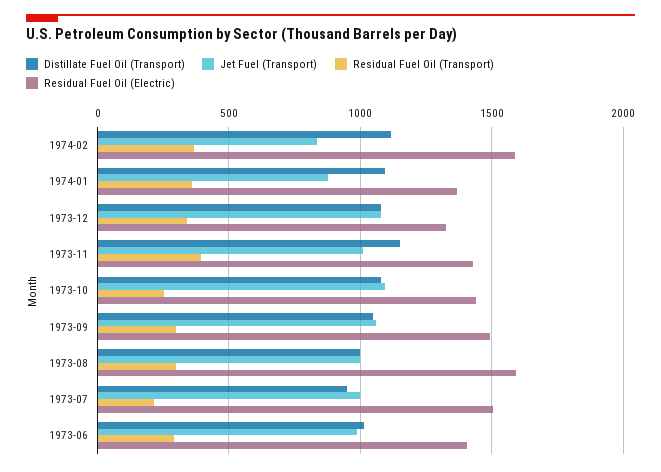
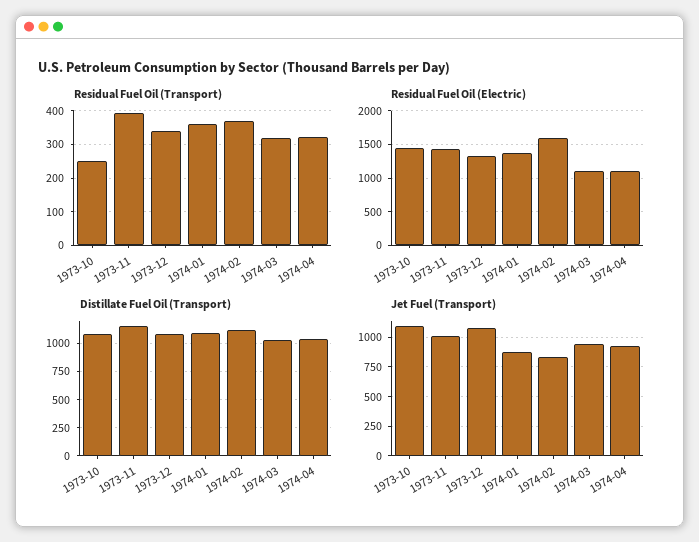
Distillate Fuel Oil (Transport), 1973-09: 1050 -> none
Jet Fuel (Transport), 1973-09: 1050 -> none
Residual Fuel Oil (Transport), 1973-09: 300 -> none
Residual Fuel Oil (Electric), 1973-09: 1500 -> none
Distillate Fuel Oil (Transport), 1973-08: 1000 -> none
Jet Fuel (Transport), 1973-08: 1000 -> none
Residual Fuel Oil (Transport), 1973-08: 300 -> none
Residual Fuel Oil (Electric), 1973-08: 1600 -> none
Distillate Fuel Oil (Transport), 1973-07: 950 -> none
Jet Fuel (Transport), 1973-07: 1000 -> none
Residual Fuel Oil (Transport), 1973-07: 200 -> none
Residual Fuel Oil (Electric), 1973-07: 1500 -> none
Distillate Fuel Oil (Transport), 1973-06: 1000 -> none
Jet Fuel (Transport), 1973-06: 1000 -> none
Residual Fuel Oil (Transport), 1973-06: 300 -> none
Residual Fuel Oil (Electric), 1973-06: 1400 -> none
Residual Fuel Oil (Transport), 1974-03: none -> 320
Residual Fuel Oil (Transport), 1974-04: none -> 320
Residual Fuel Oil (Electric), 1974-03: none -> 1100
Residual Fuel Oil (Electric), 1974-04: none -> 1100
Distillate Fuel Oil (Transport), 1974-03: none -> 1000
Distillate Fuel Oil (Transport), 1974-04: none -> 1000
Jet Fuel (Transport), 1974-03: none -> 1000
Jet Fuel (Transport), 1974-04: none -> 1000

